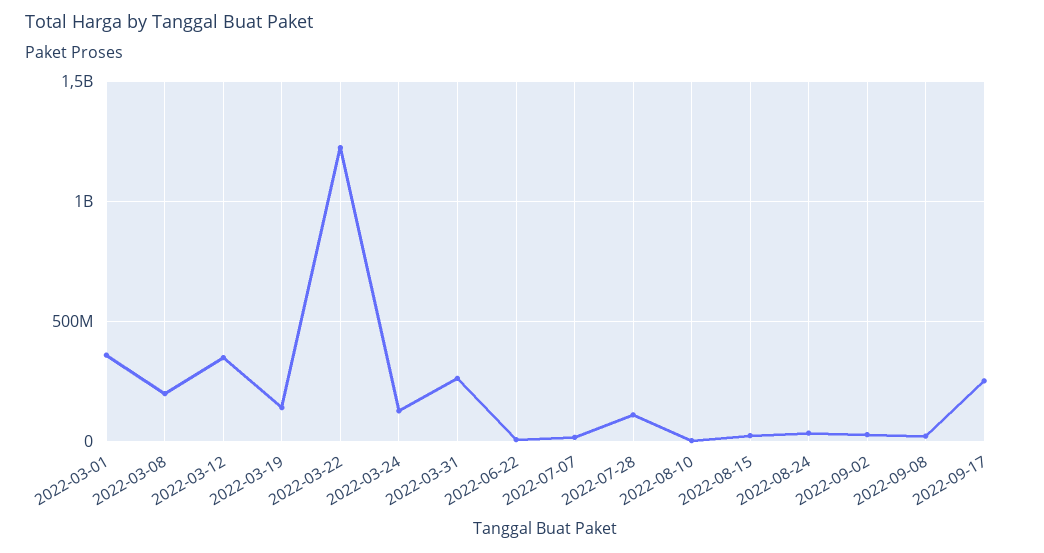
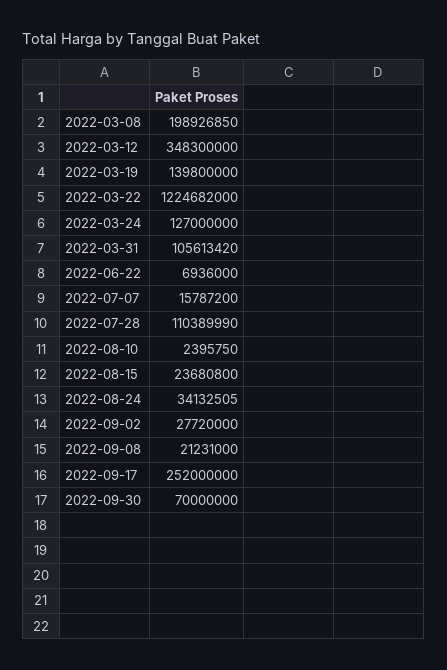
2022-03-01: 350000000 -> none
2022-03-31: 250000000 -> 105613420
2022-09-30: none -> 70000000

